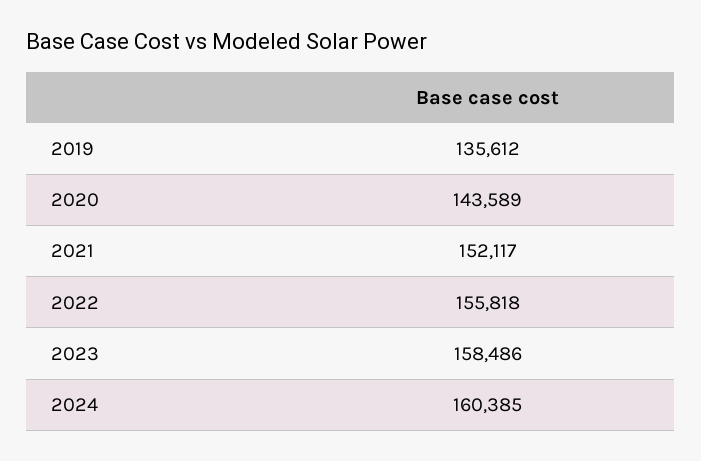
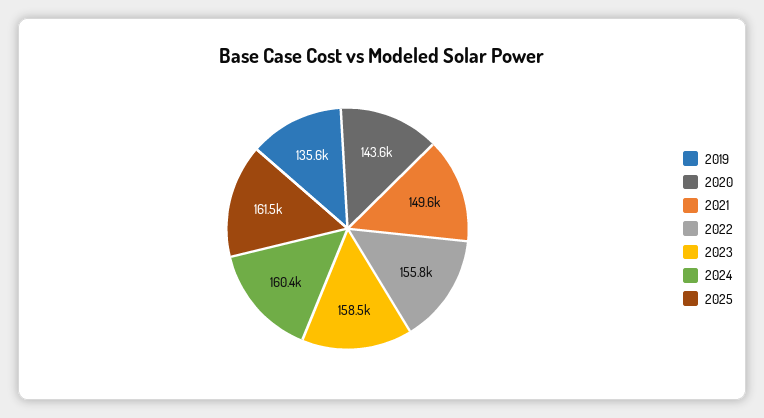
2021: 152117 -> 149600
2025: none -> 161500

